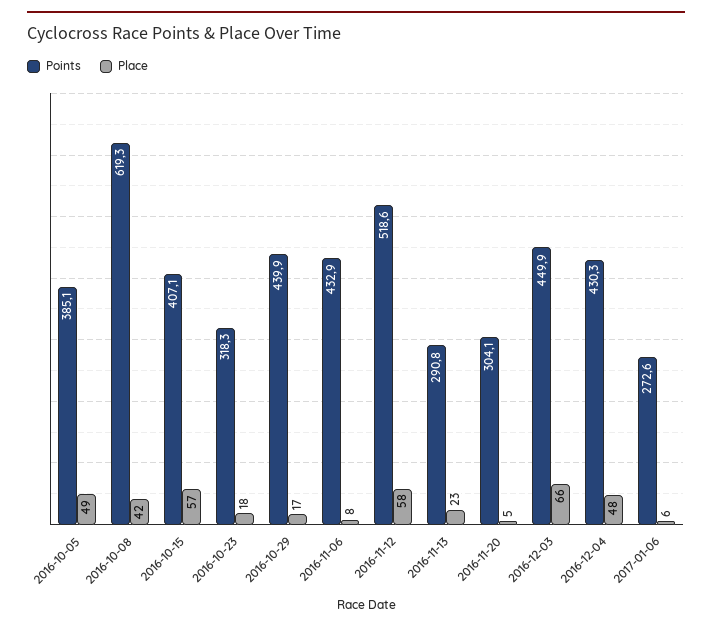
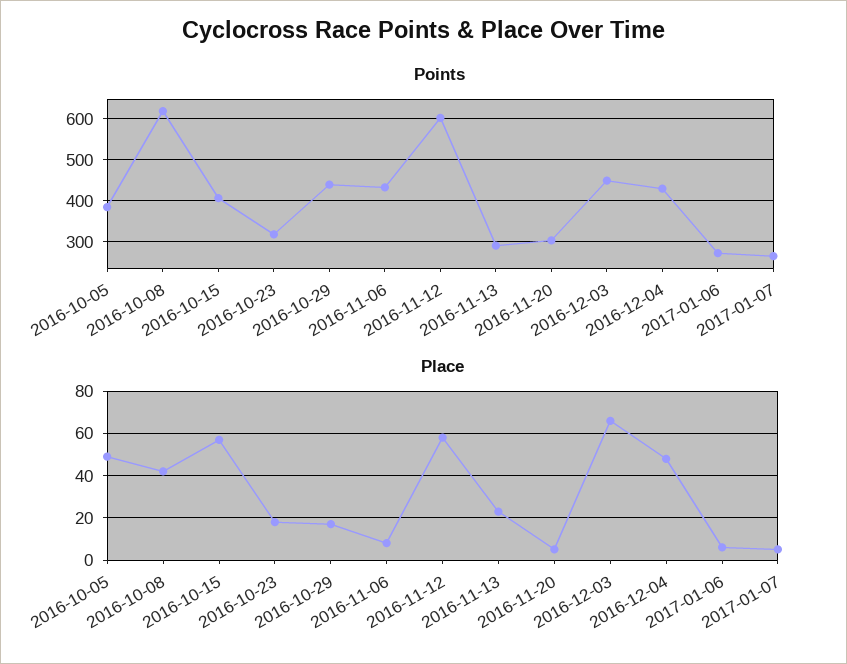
Points, 2016-11-12: 518.6 -> 600
Points, 2017-01-07: none -> 260
Place, 2017-01-07: none -> 5

